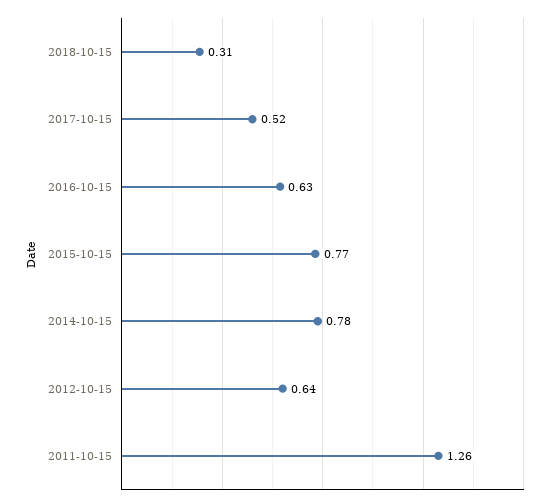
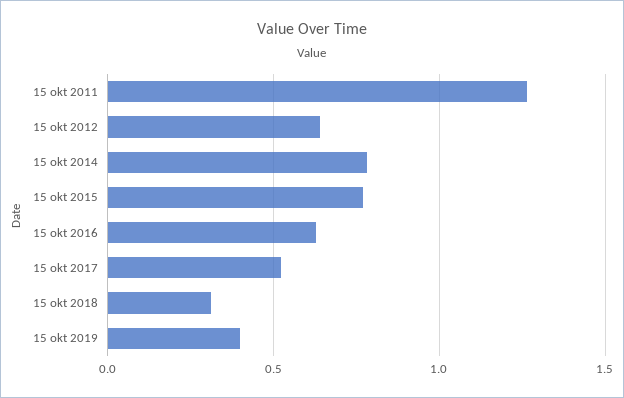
15 okt 2019: none -> 0.4

